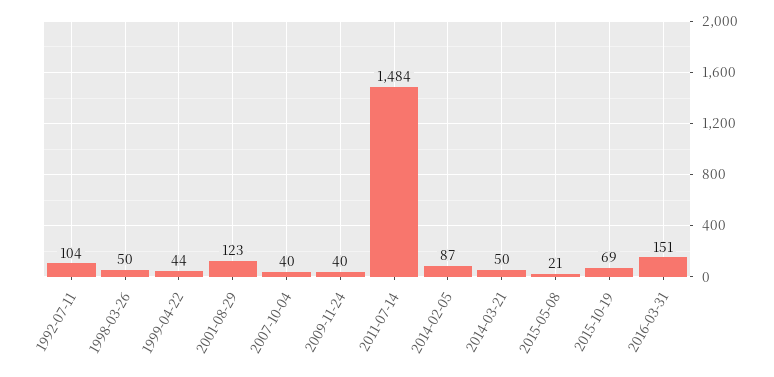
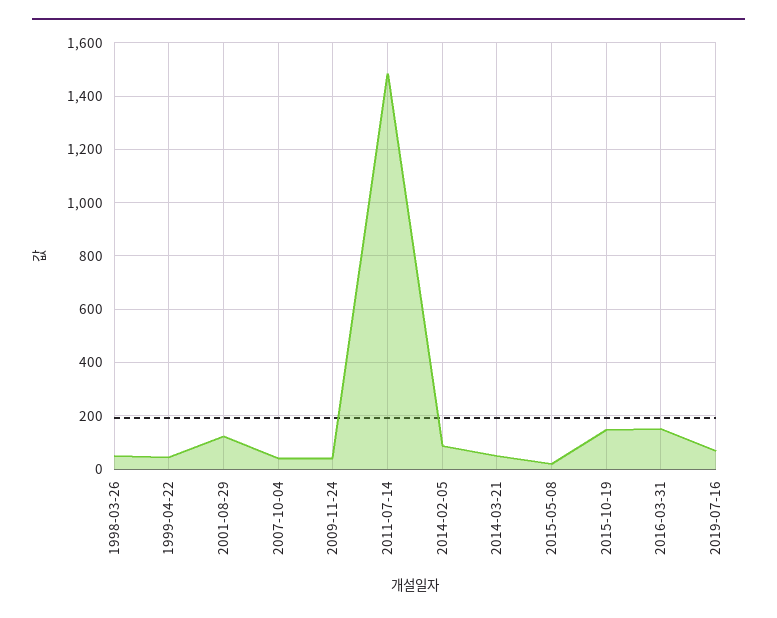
1992-07-11: 104 -> none
2015-10-19: 69 -> 150
2019-07-16: none -> 75

